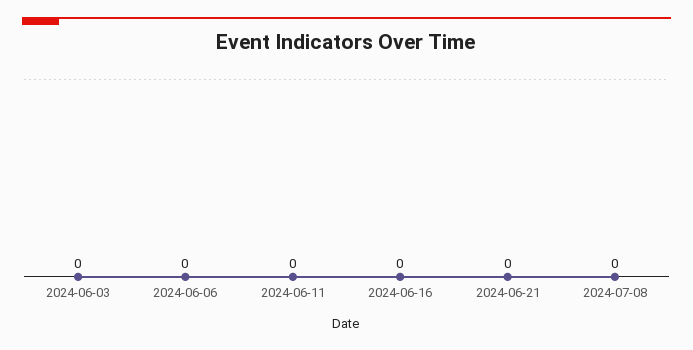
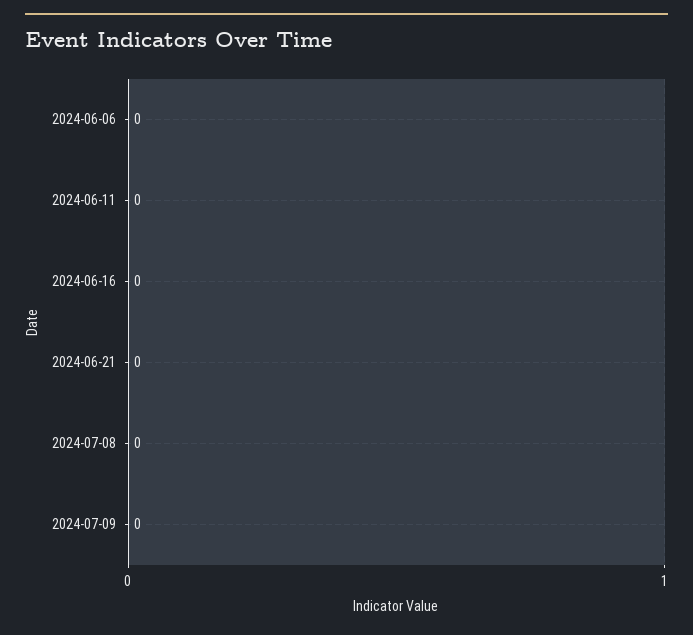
2024-06-03: 0 -> none
2024-07-09: none -> 0

